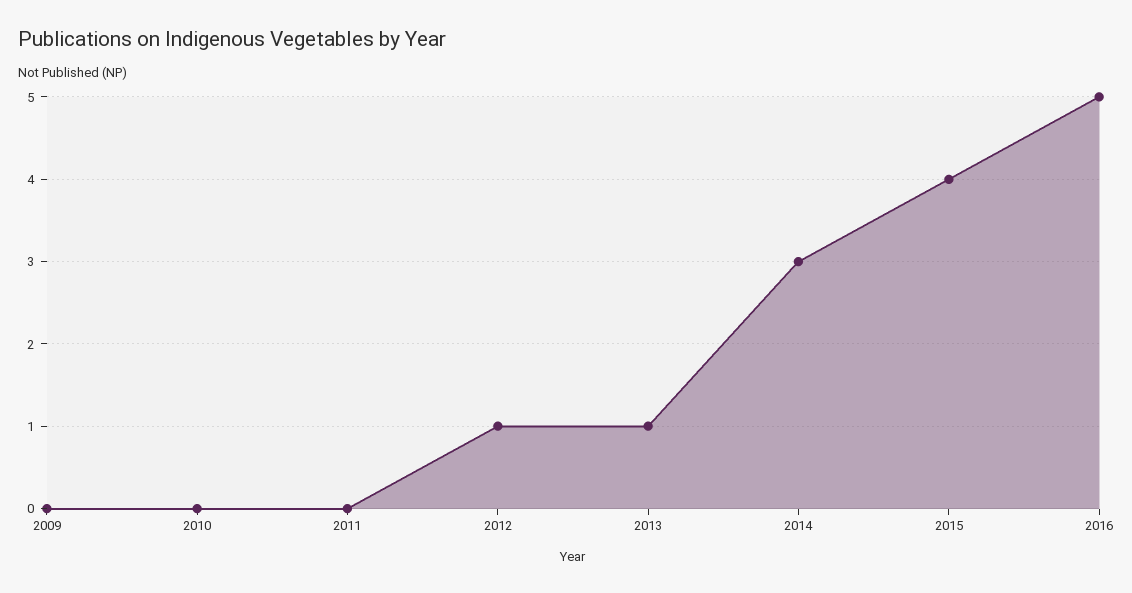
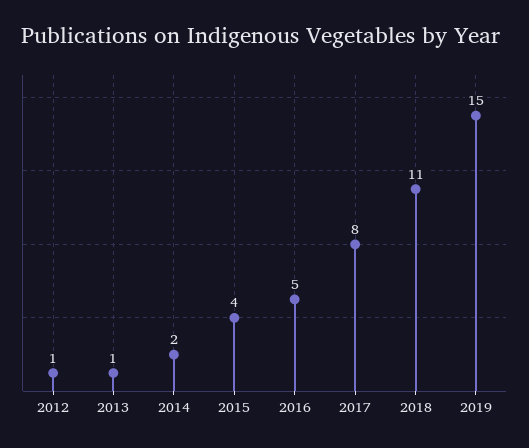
2009: 0 -> none
2010: 0 -> none
2011: 0 -> none
2014: 3 -> 2
2017: none -> 8
2018: none -> 11
2019: none -> 15

